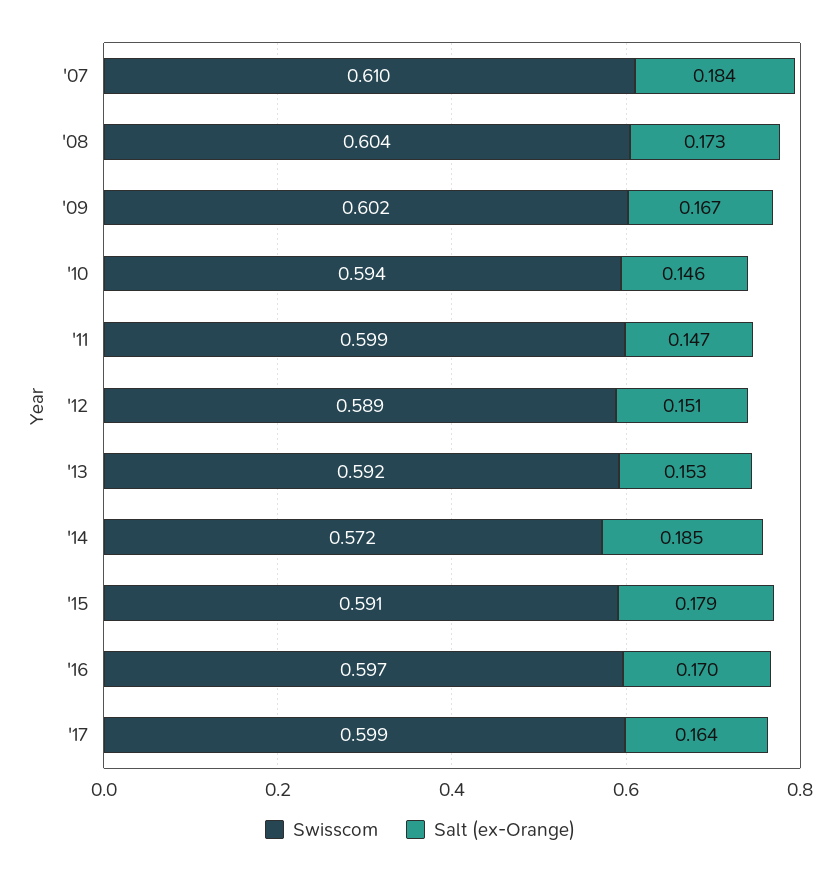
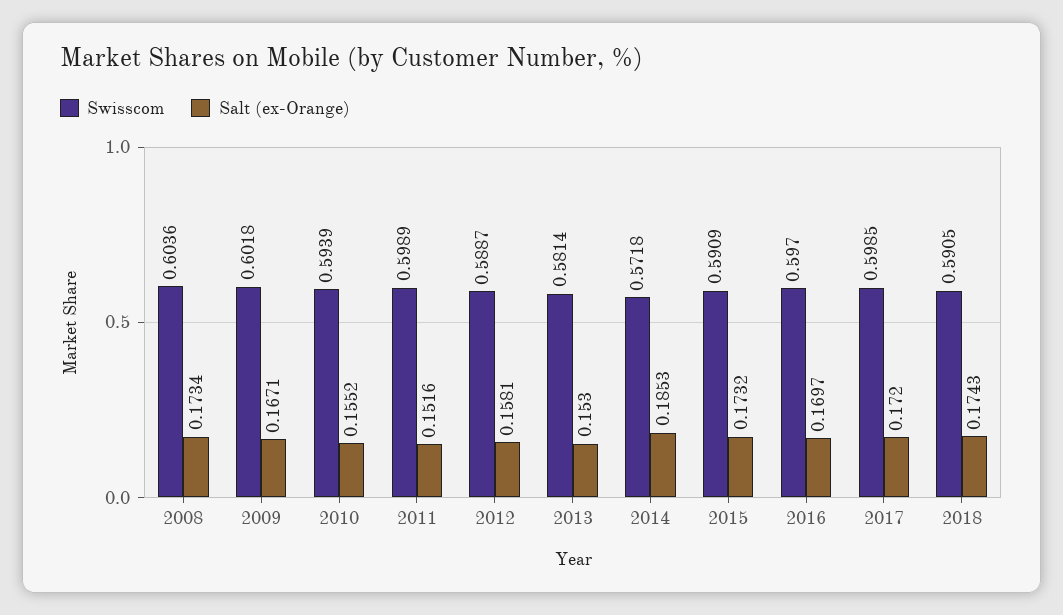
Swisscom, '07: 0.61 -> none
Salt (ex-Orange), '07: 0.184 -> none
Salt (ex-Orange), '10: 0.146 -> 0.1552
Salt (ex-Orange), '11: 0.147 -> 0.1516
Salt (ex-Orange), '12: 0.151 -> 0.1581
Swisscom, '13: 0.592 -> 0.5814
Salt (ex-Orange), '15: 0.179 -> 0.1732
Salt (ex-Orange), '17: 0.164 -> 0.172
Swisscom, 2018: none -> 0.5905
Salt (ex-Orange), 2018: none -> 0.1743

